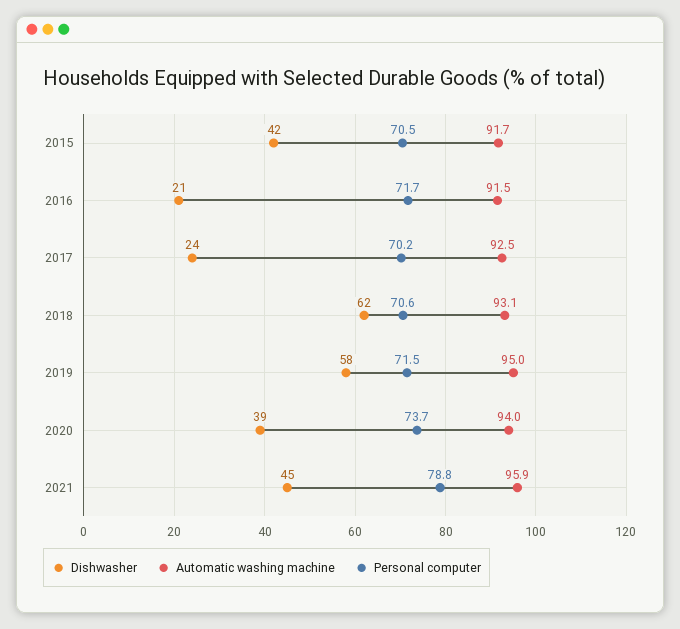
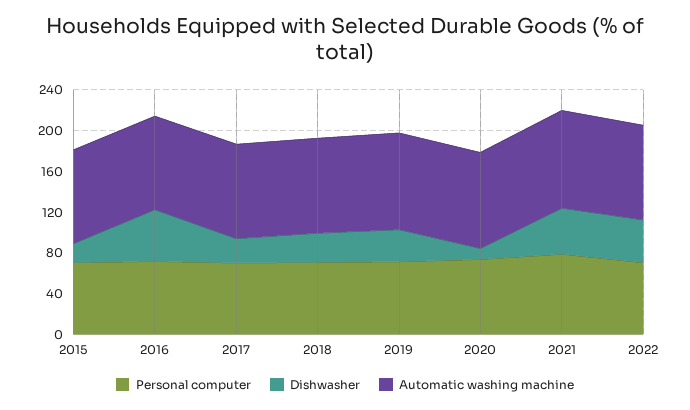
Dishwasher, 2015: 42 -> 20
Dishwasher, 2016: 21 -> 50
Dishwasher, 2018: 62 -> 30
Dishwasher, 2019: 58 -> 30
Dishwasher, 2020: 39 -> 10
Personal computer, 2022: none -> 70
Dishwasher, 2022: none -> 40
Automatic washing machine, 2022: none -> 90

